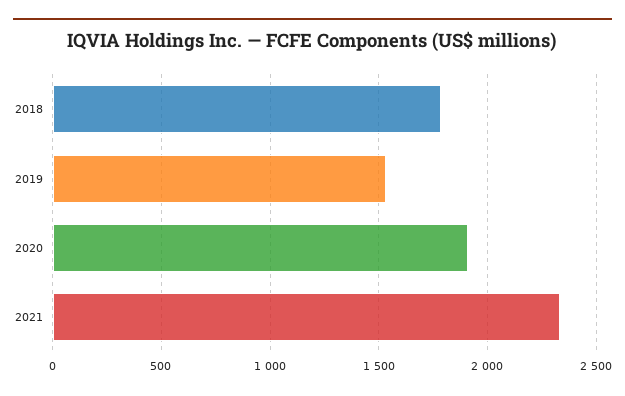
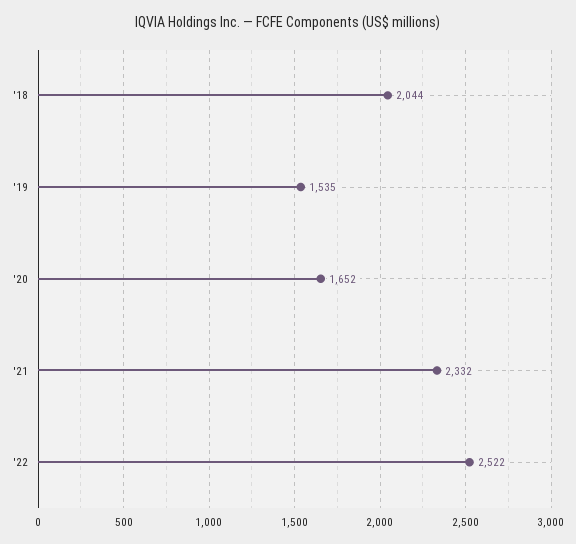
2018: 1800 -> 2044
2020: 1900 -> 1652
'22: none -> 2522

